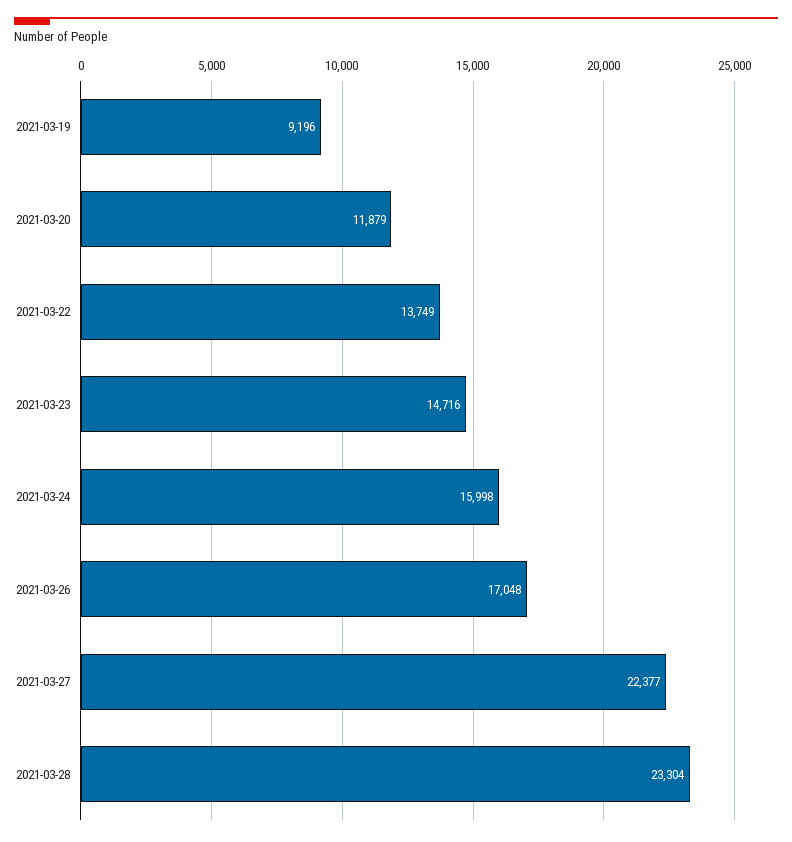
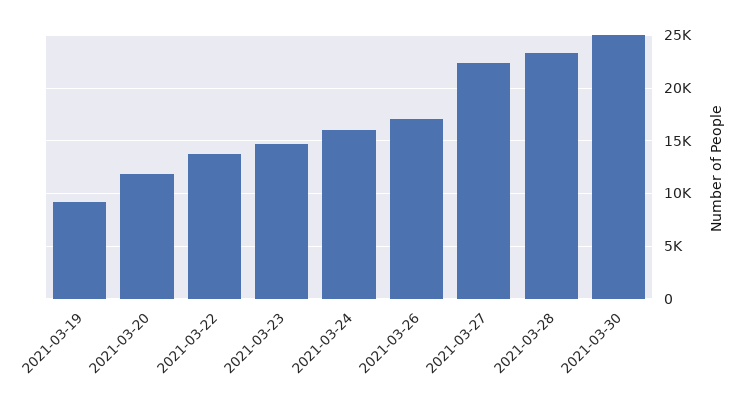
2021-03-30: none -> 25000

